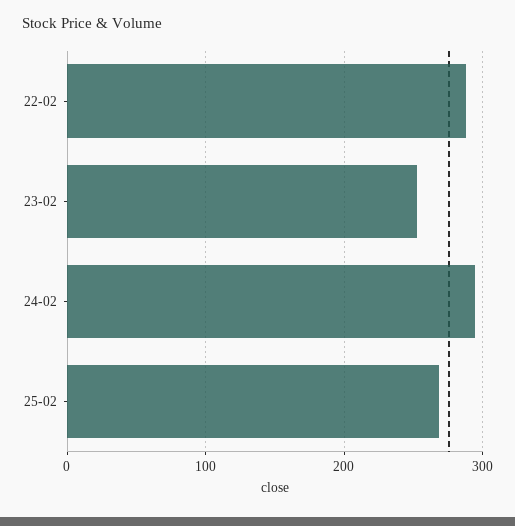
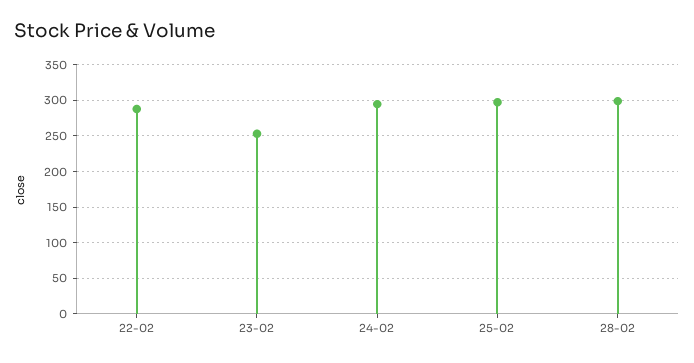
25-02: 270 -> 300
28-02: none -> 300

